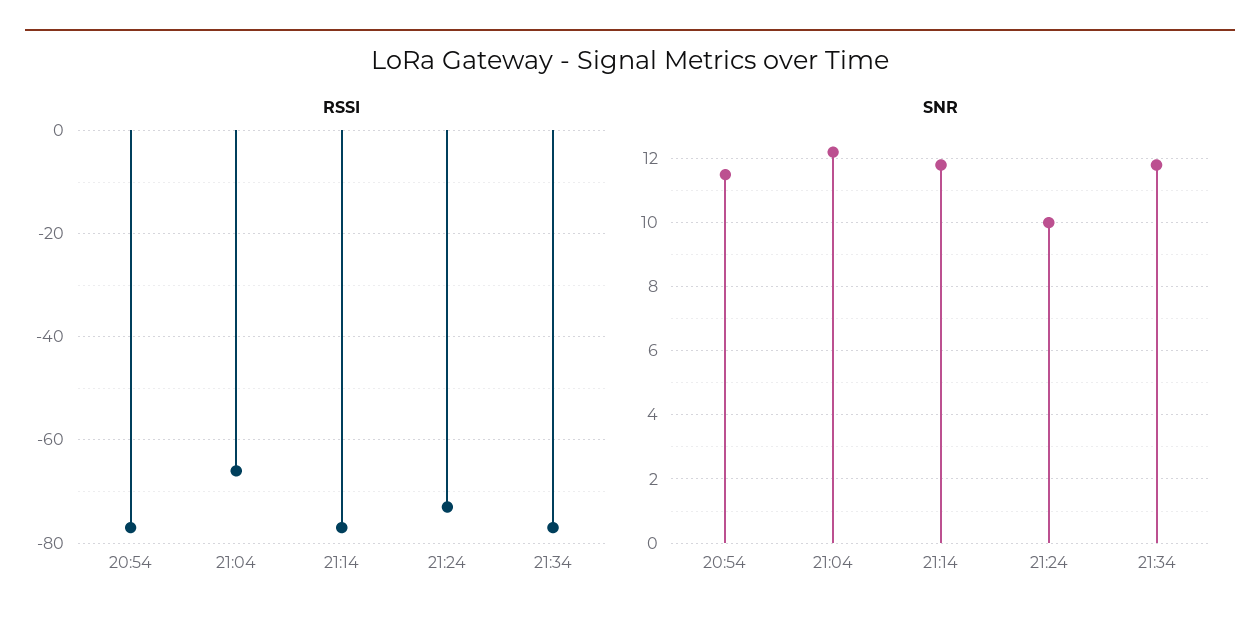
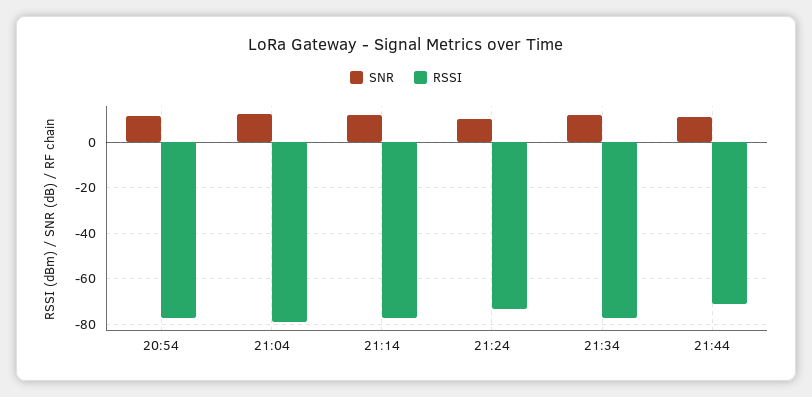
RSSI, 21:04: -65 -> -80
SNR, 21:44: none -> 10
RSSI, 21:44: none -> -70

